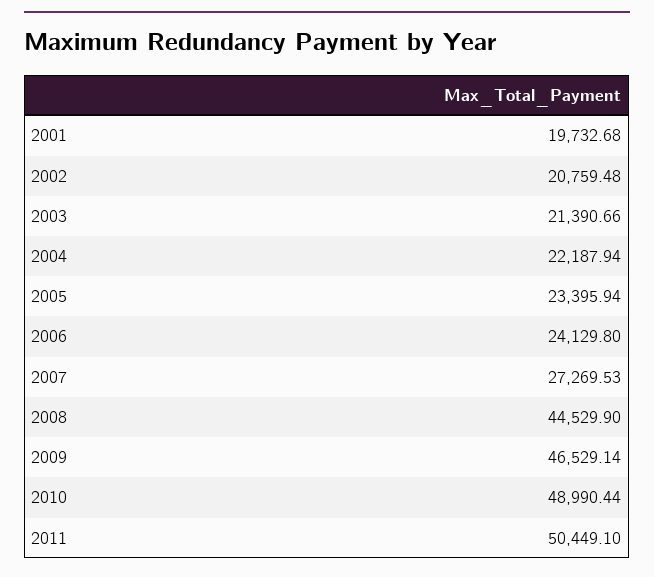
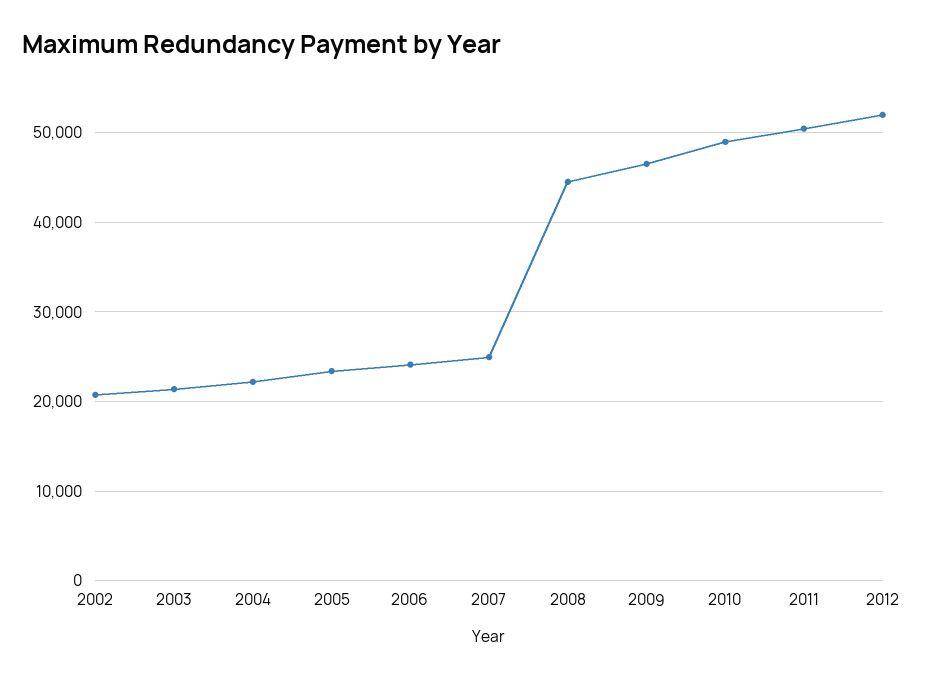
2001: 19732.68 -> none
2007: 27269.53 -> 25000
2012: none -> 52000

